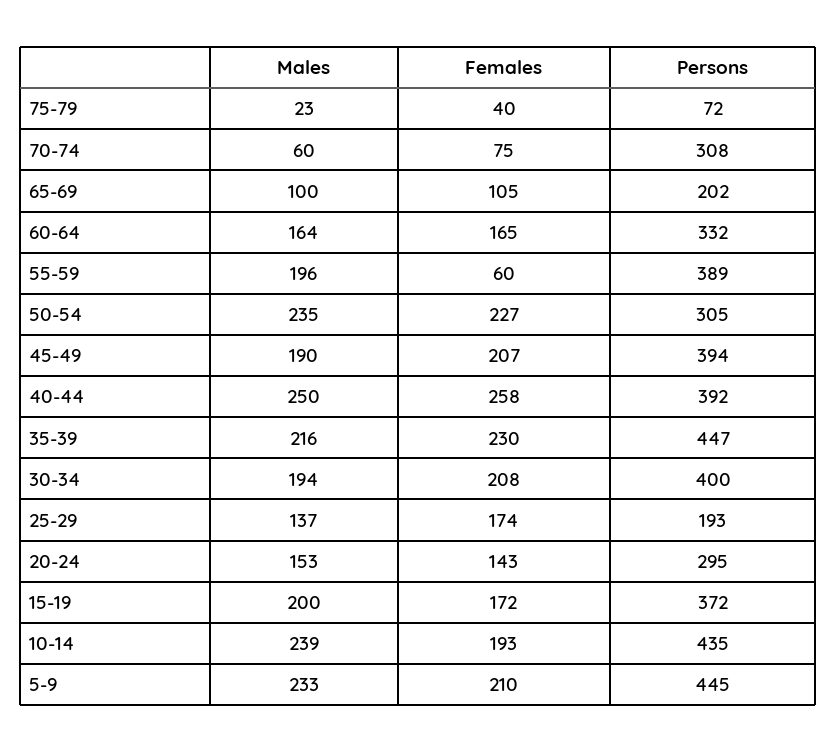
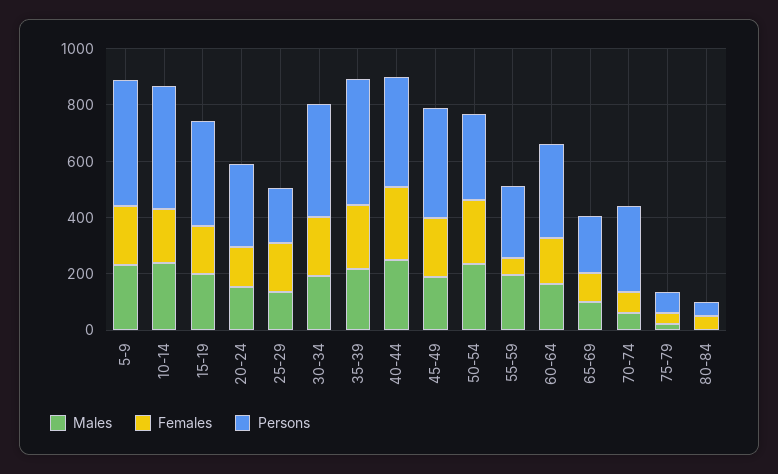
Persons, 55-59: 389 -> 250
Males, 80-84: none -> 0
Females, 80-84: none -> 50
Persons, 80-84: none -> 50

